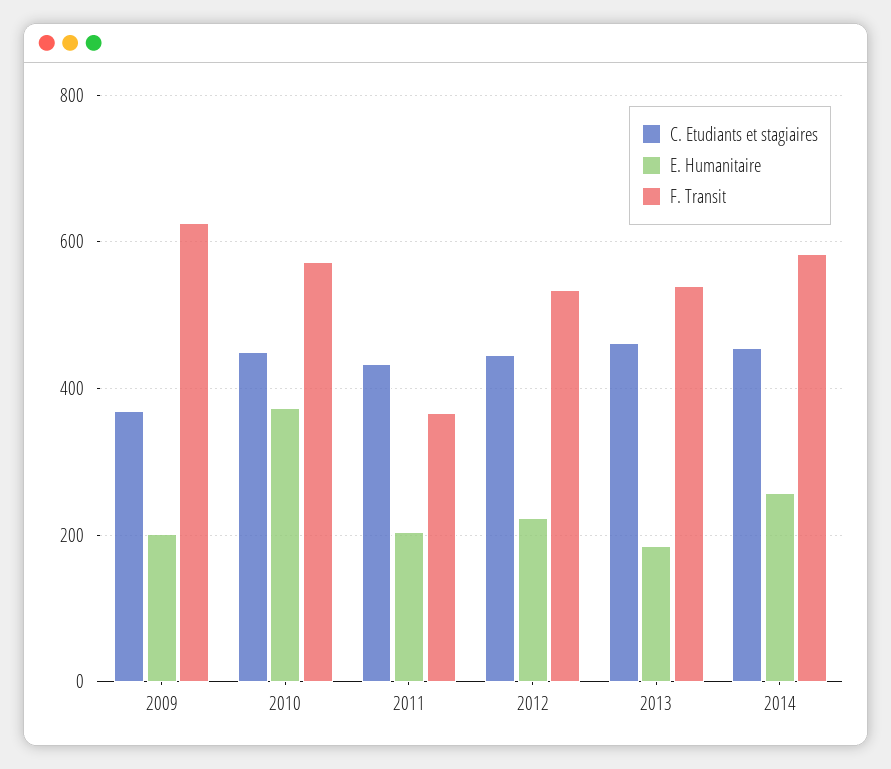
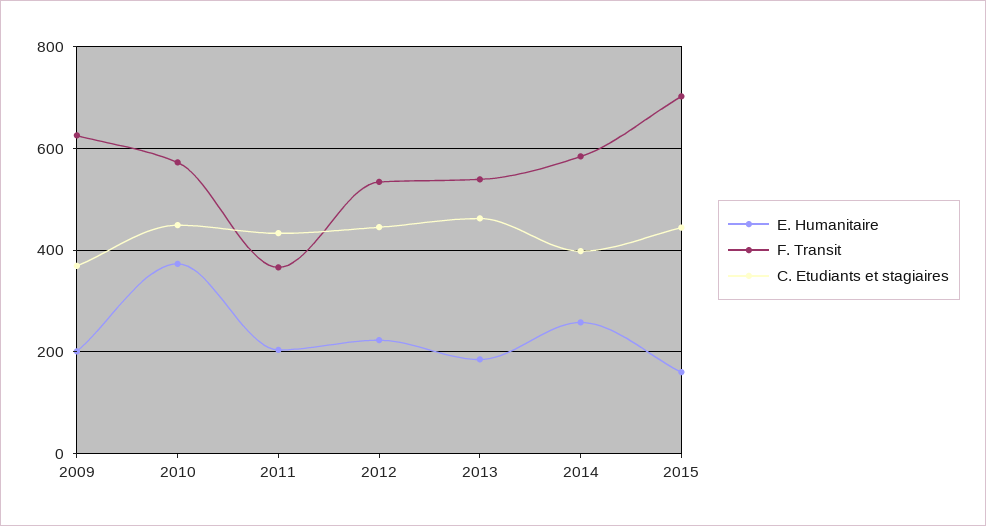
C. Etudiants et stagiaires, 2014: 460 -> 400
E. Humanitaire, 2015: none -> 160
F. Transit, 2015: none -> 700
C. Etudiants et stagiaires, 2015: none -> 440

